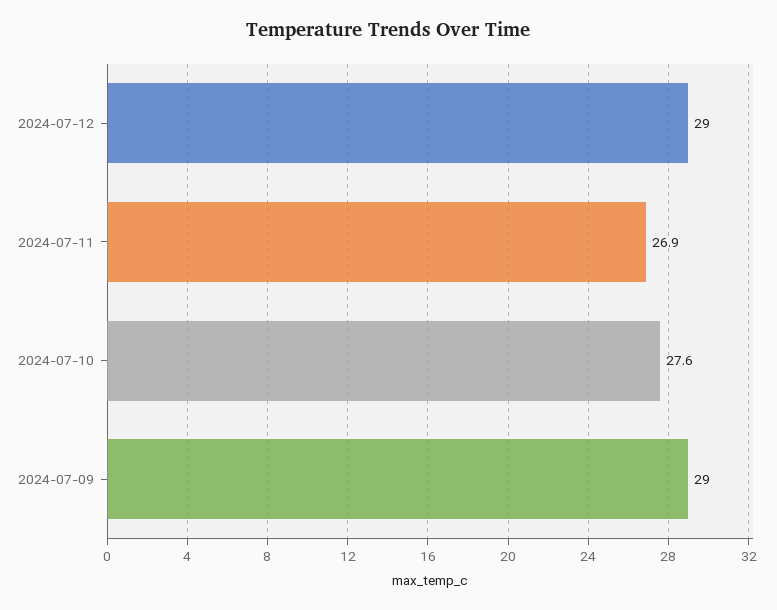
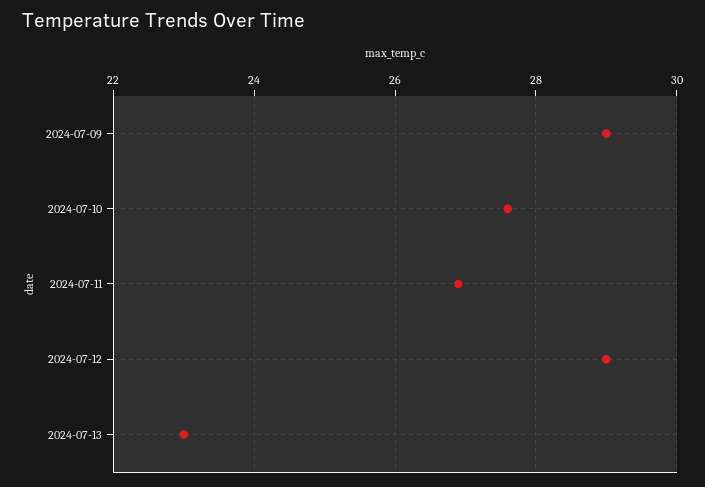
2024-07-13: none -> 23

